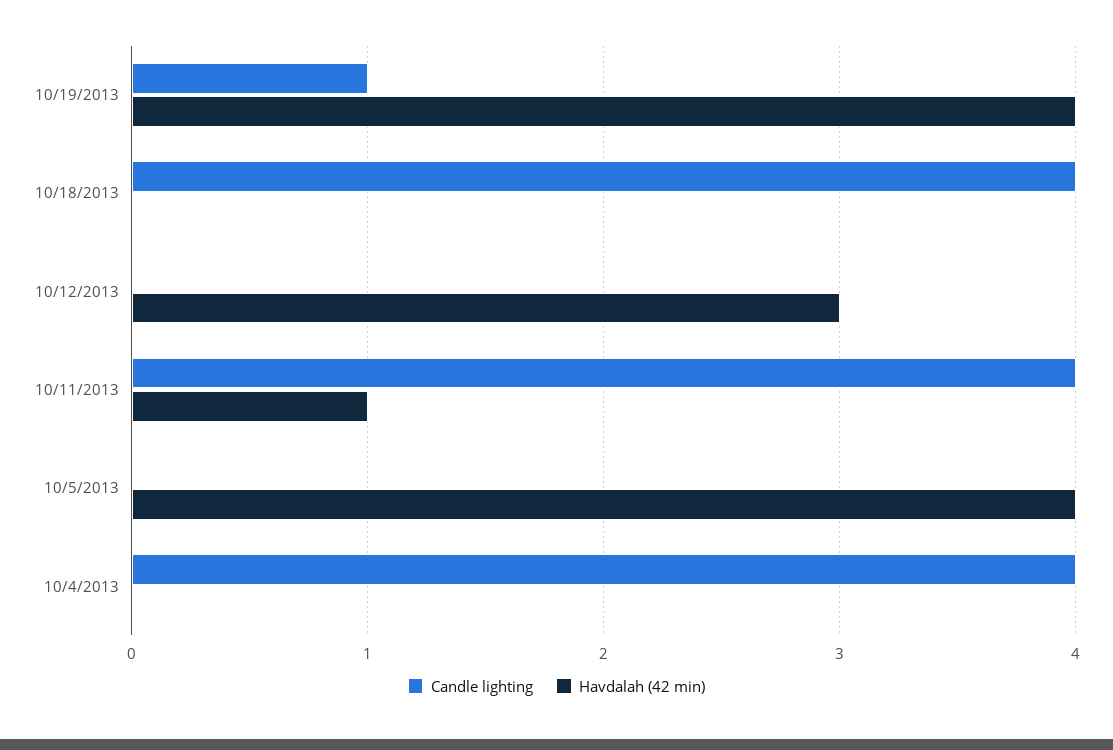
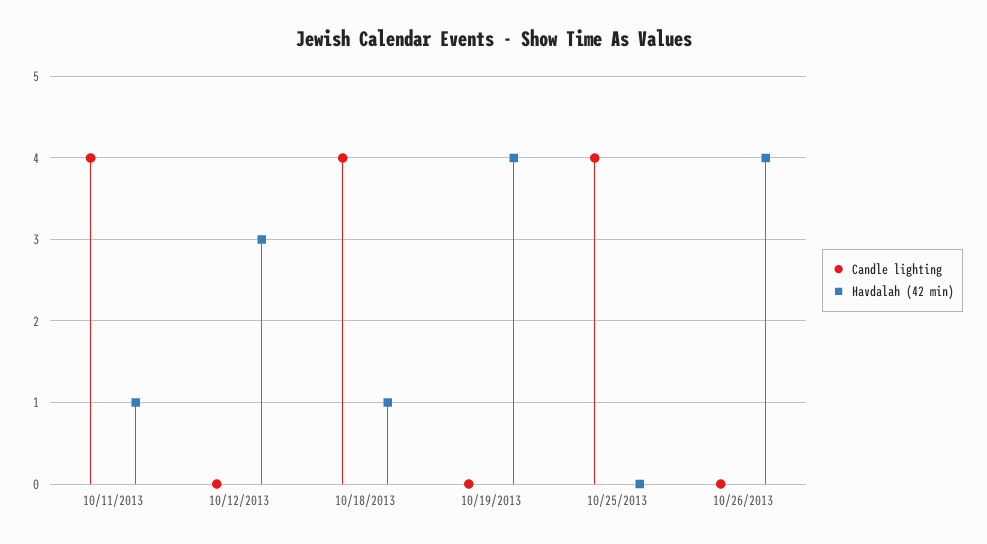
Candle lighting, 10/19/2013: 1 -> 0
Havdalah (42 min), 10/18/2013: 0 -> 1
Candle lighting, 10/5/2013: 0 -> none
Havdalah (42 min), 10/5/2013: 4 -> none
Candle lighting, 10/4/2013: 4 -> none
Havdalah (42 min), 10/4/2013: 0 -> none
Candle lighting, 10/25/2013: none -> 4
Havdalah (42 min), 10/25/2013: none -> 0
Candle lighting, 10/26/2013: none -> 0
Havdalah (42 min), 10/26/2013: none -> 4

